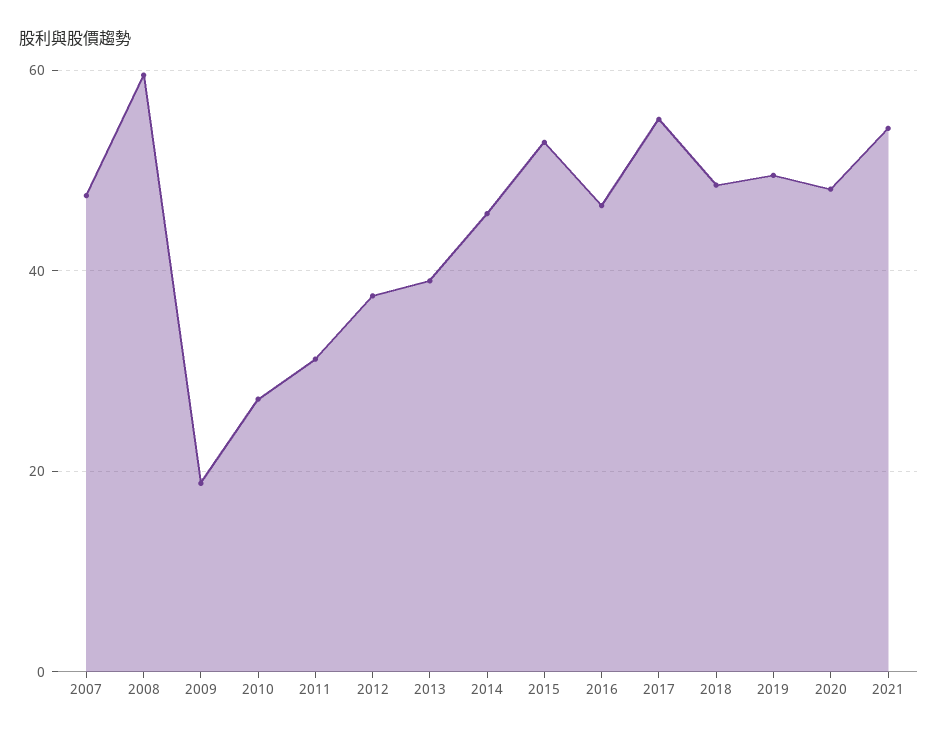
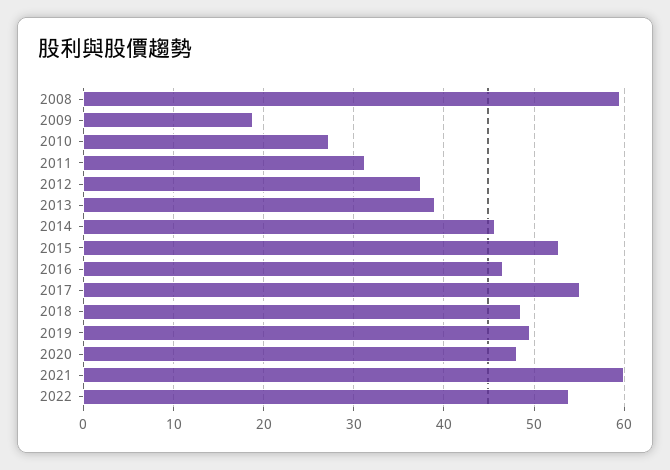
2007: 48 -> none
2021: 54 -> 60
2022: none -> 54

